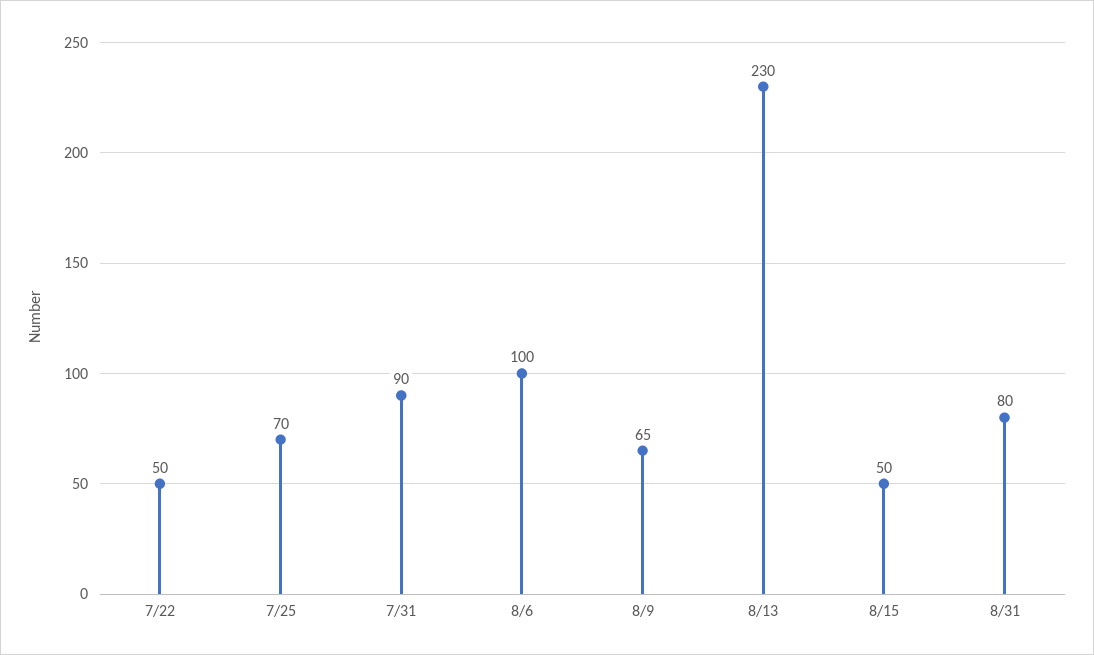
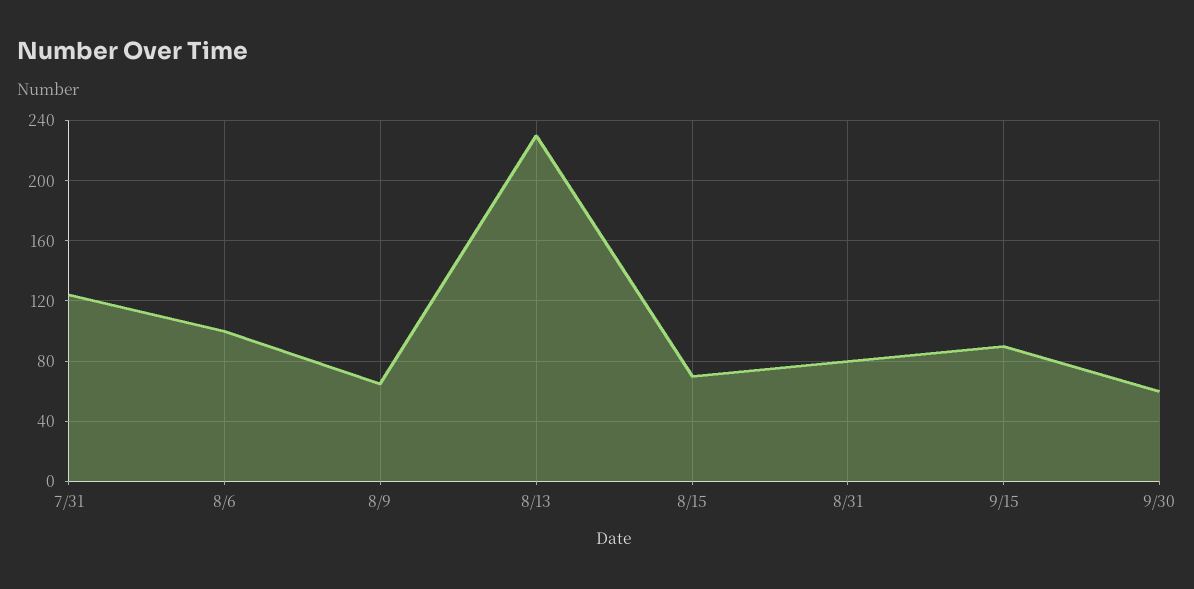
7/22: 50 -> none
7/25: 70 -> none
7/31: 90 -> 125
8/15: 50 -> 70
9/15: none -> 90
9/30: none -> 60

